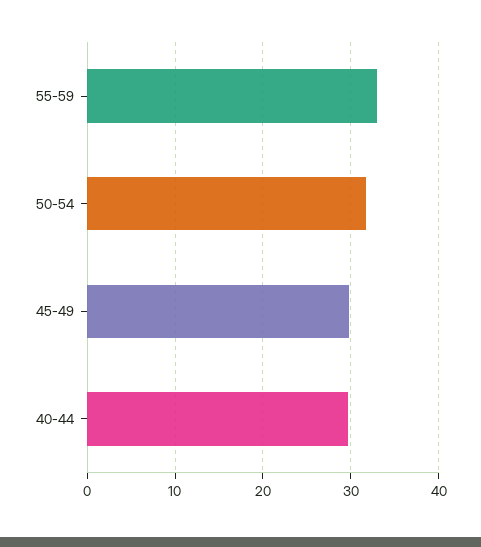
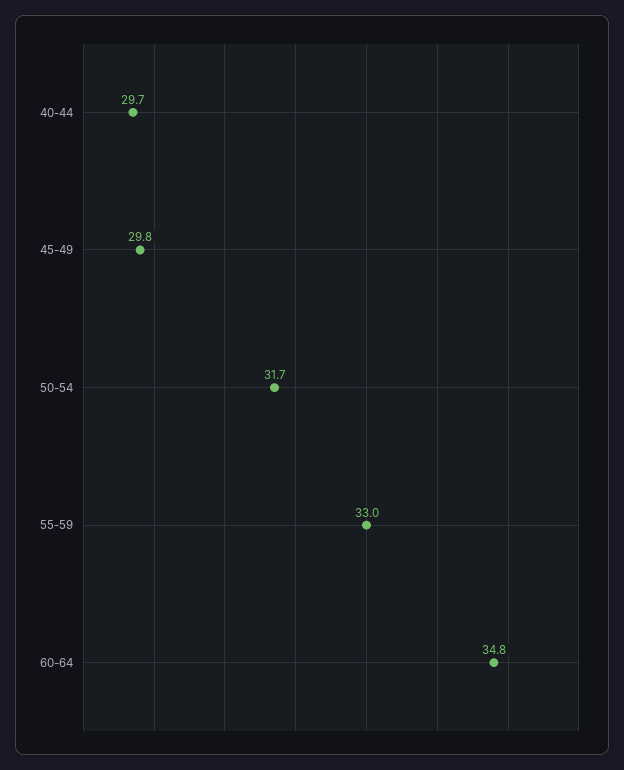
60-64: none -> 34.8

